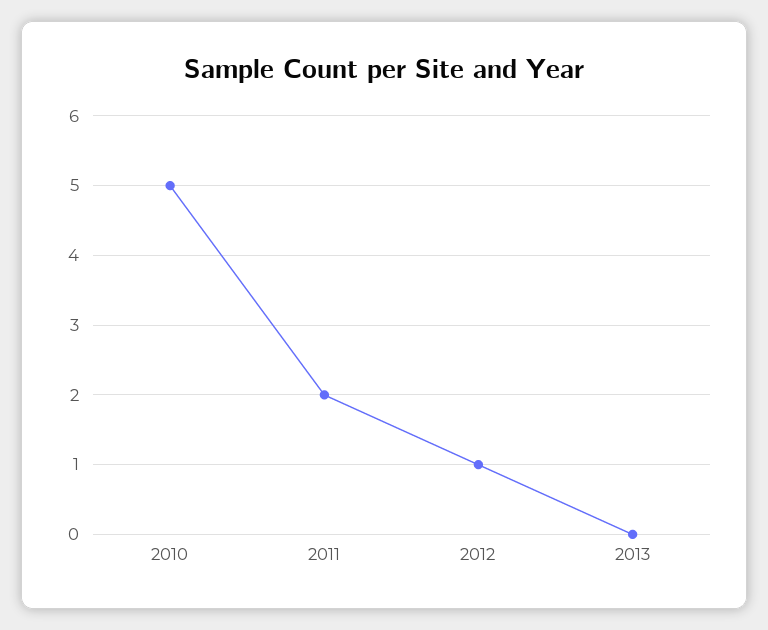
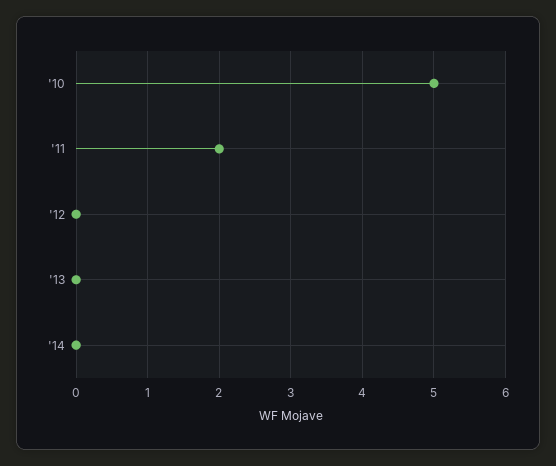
2012: 1 -> 0
'14: none -> 0

